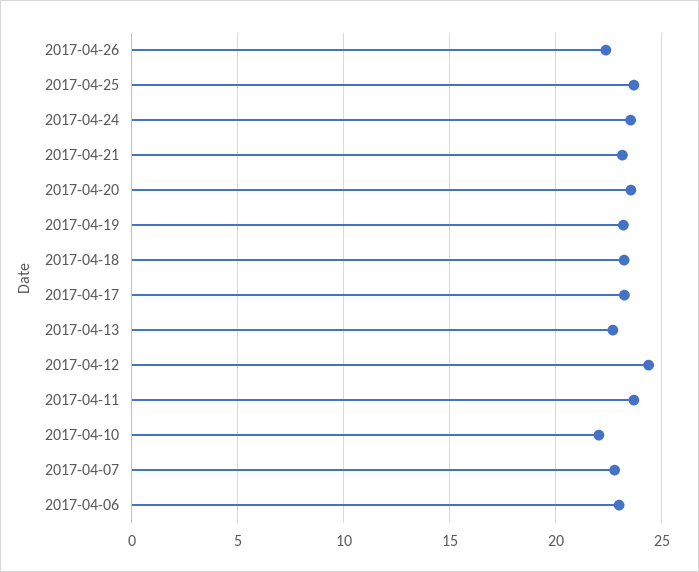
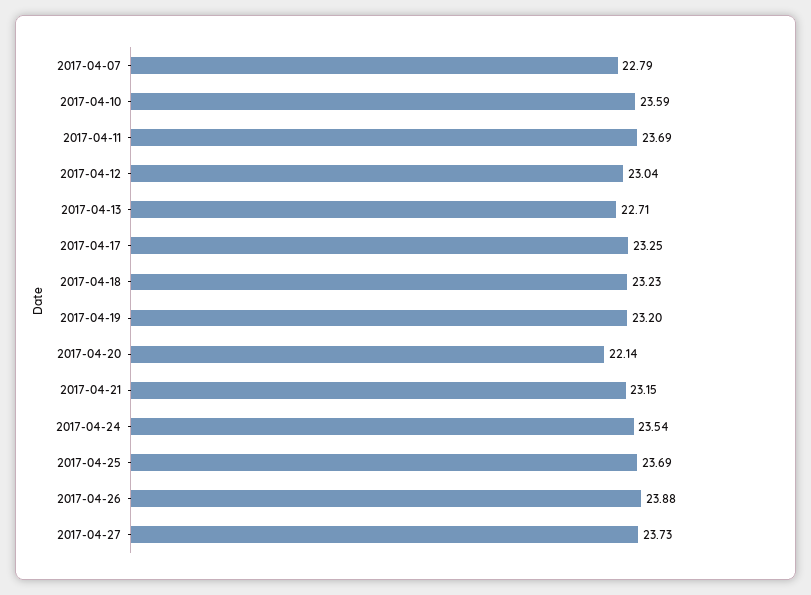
2017-04-26: 22.5 -> 23.88
2017-04-20: 23.5 -> 22.14
2017-04-12: 24.5 -> 23.04
2017-04-10: 22 -> 23.59
2017-04-06: 23 -> none
2017-04-27: none -> 23.73

